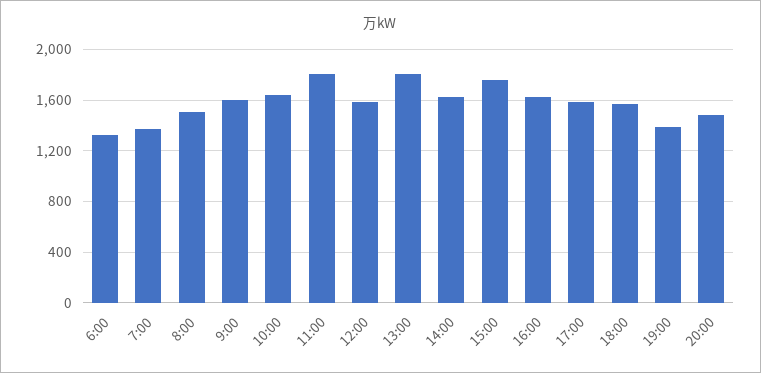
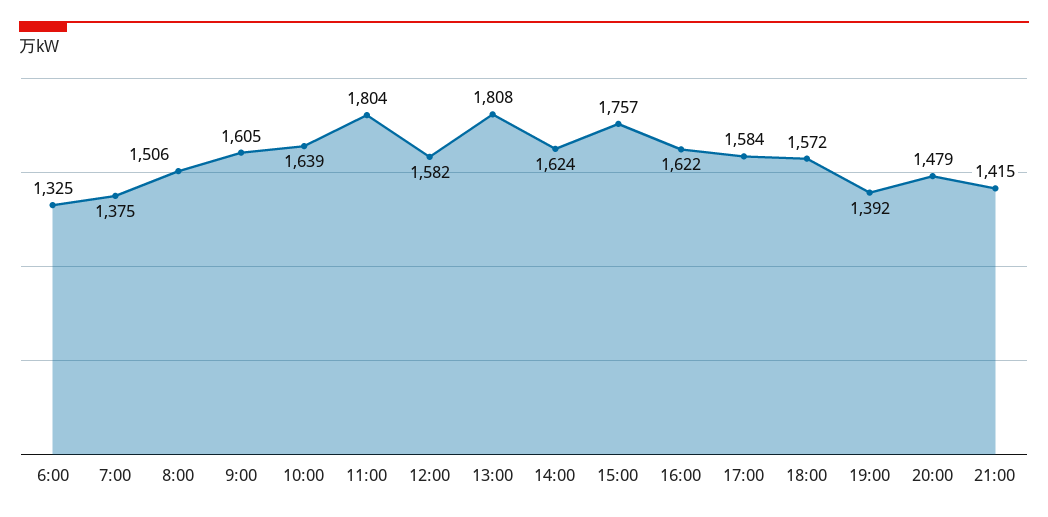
21:00: none -> 1415

